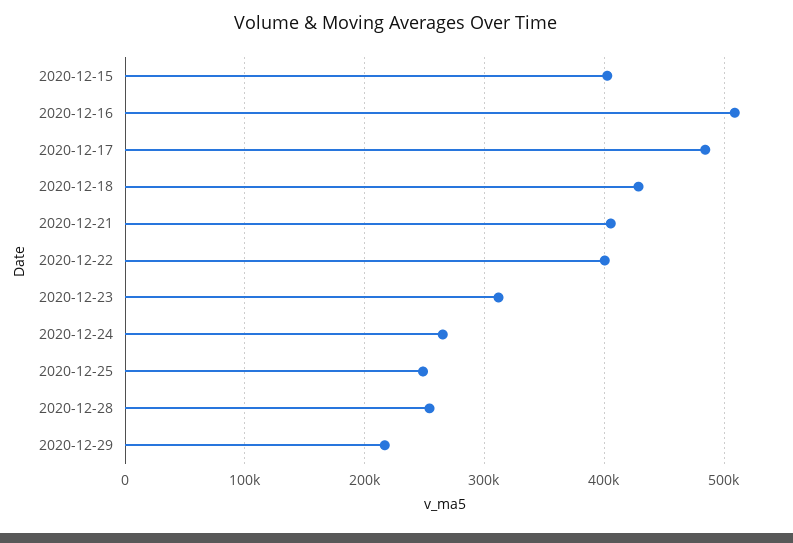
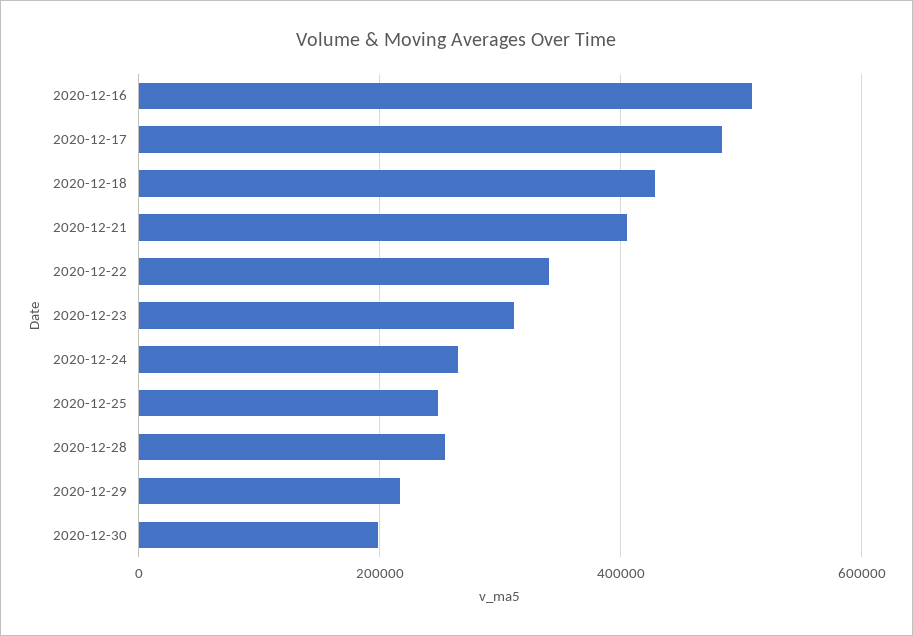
2020-12-15: 400000 -> none
2020-12-22: 400000 -> 340000
2020-12-30: none -> 200000

